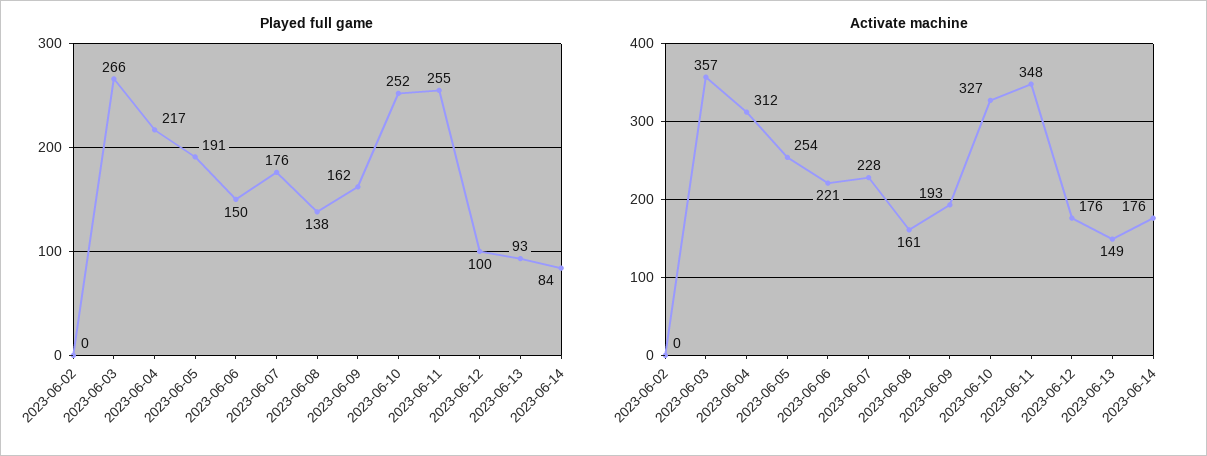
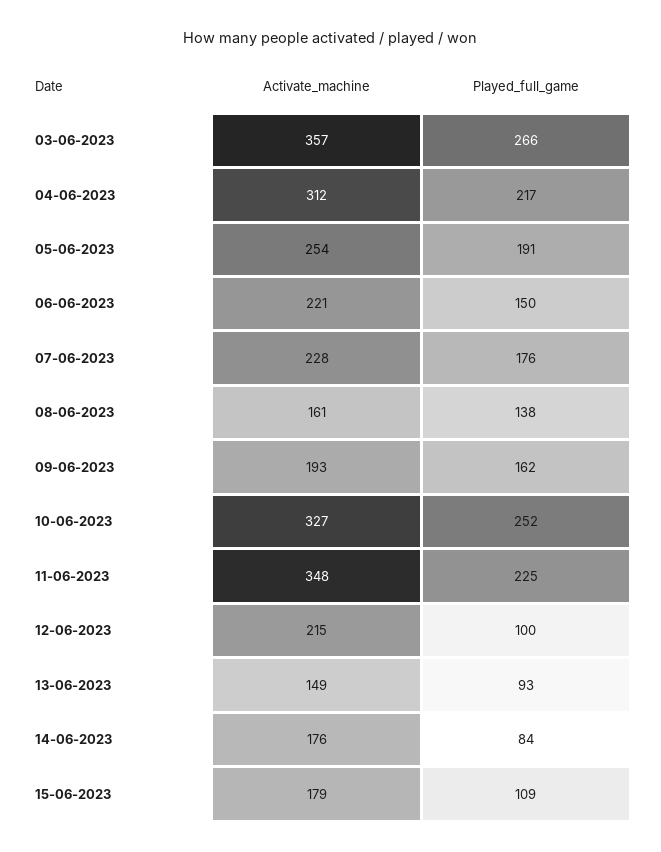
Played full game, 2023-06-02: 0 -> none
Played full game, 2023-06-11: 255 -> 225
Activate machine, 2023-06-02: 0 -> none
Activate machine, 2023-06-12: 176 -> 215
Activate machine, 15-06-2023: none -> 179
Played full game, 15-06-2023: none -> 109

